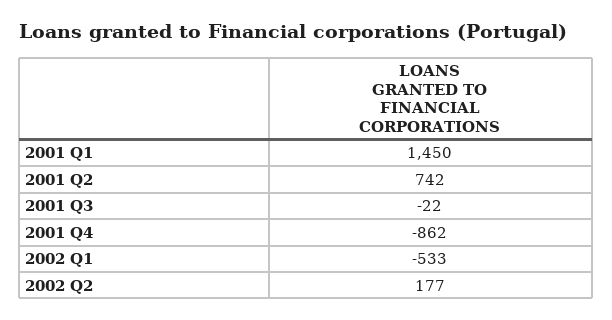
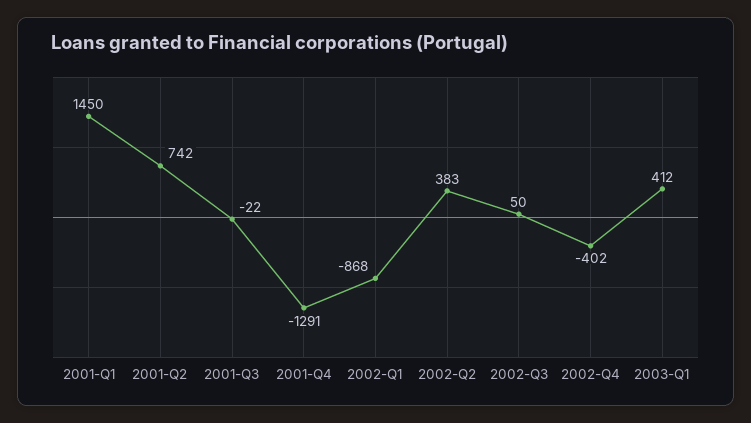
2001 Q4: -862 -> -1291
2002 Q1: -533 -> -868
2002 Q2: 177 -> 383
2002-Q3: none -> 50
2002-Q4: none -> -402
2003-Q1: none -> 412

